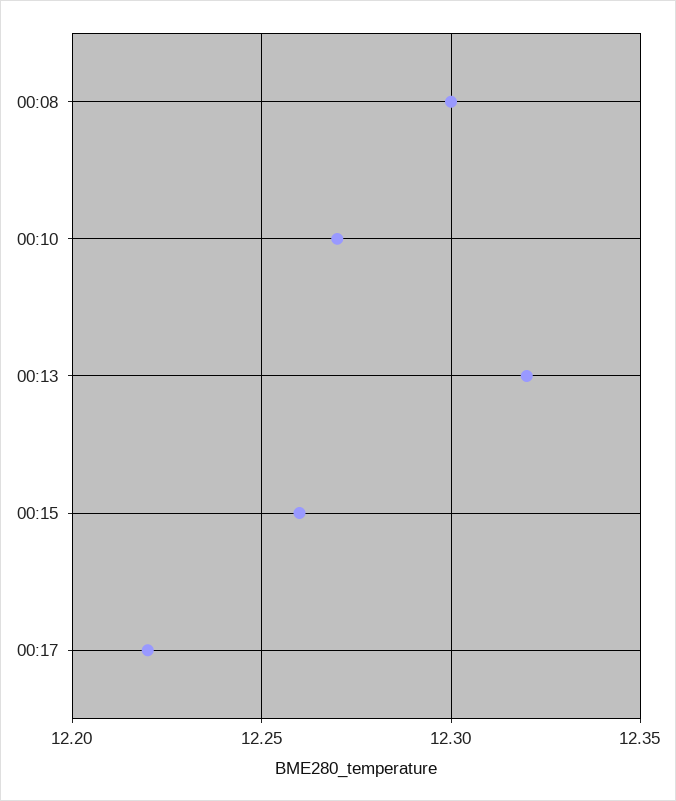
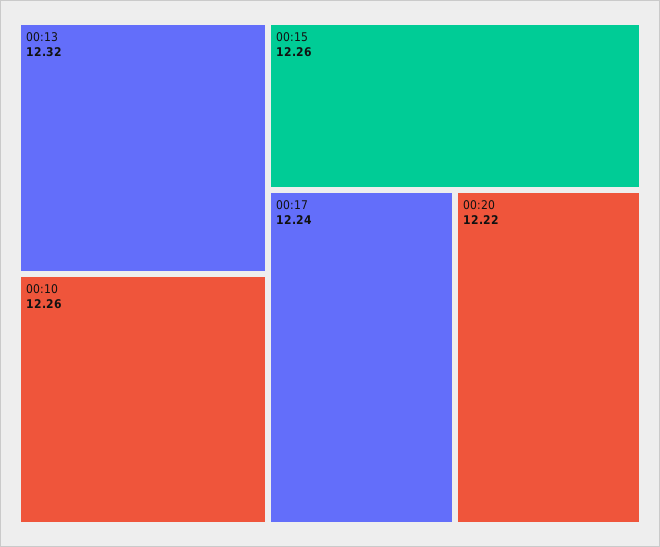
00:08: 12.3 -> none
00:10: 12.27 -> 12.26
00:17: 12.22 -> 12.24
00:20: none -> 12.22

